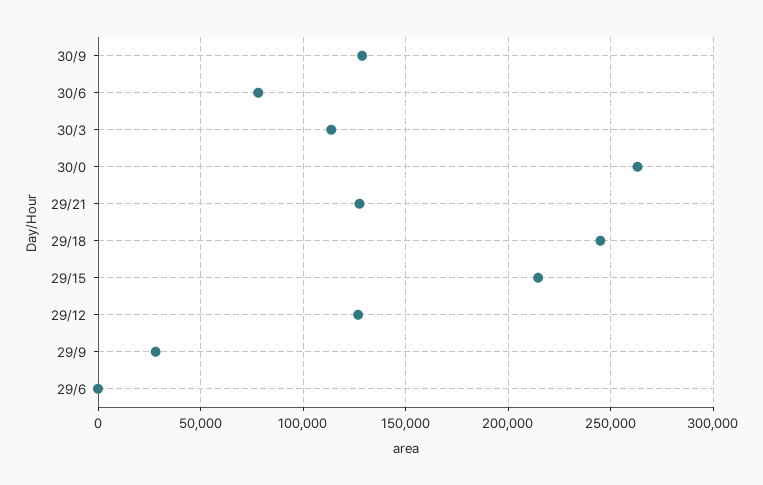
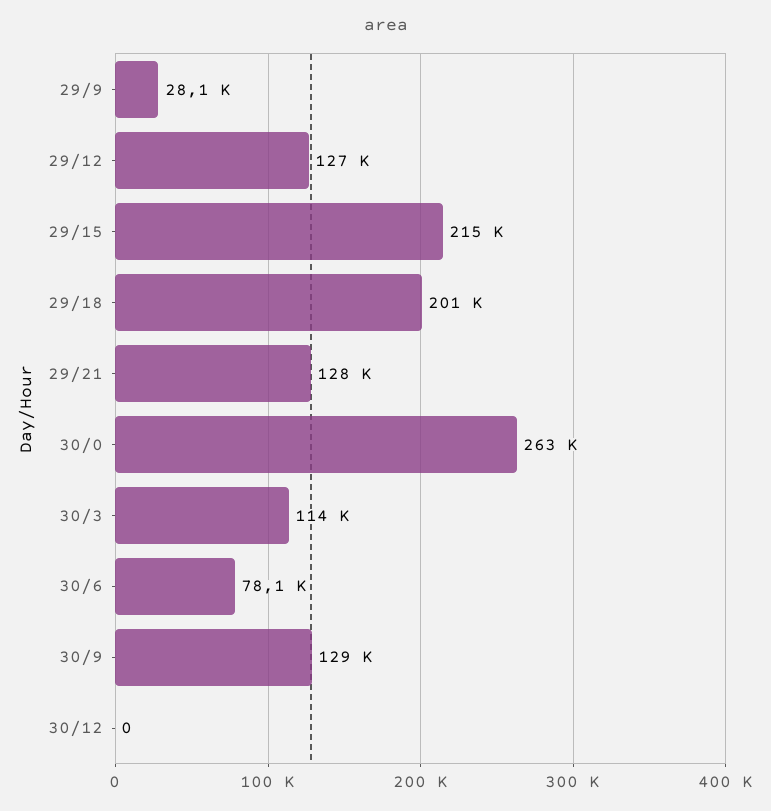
29/18: 245000 -> 201000
29/6: 0 -> none
30/12: none -> 0

